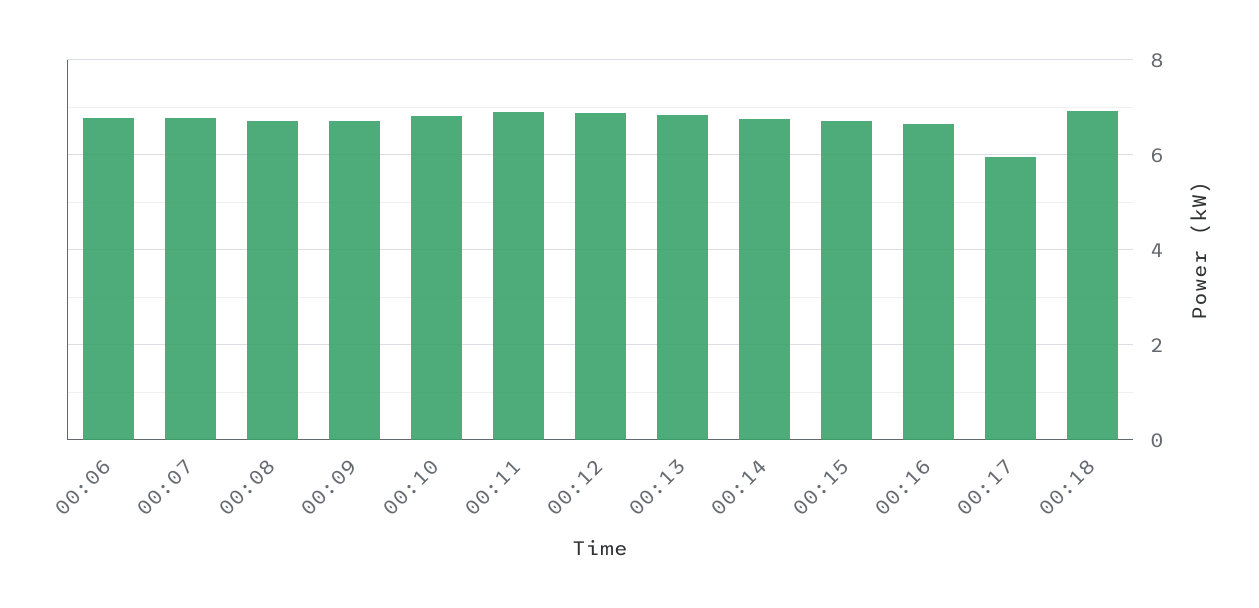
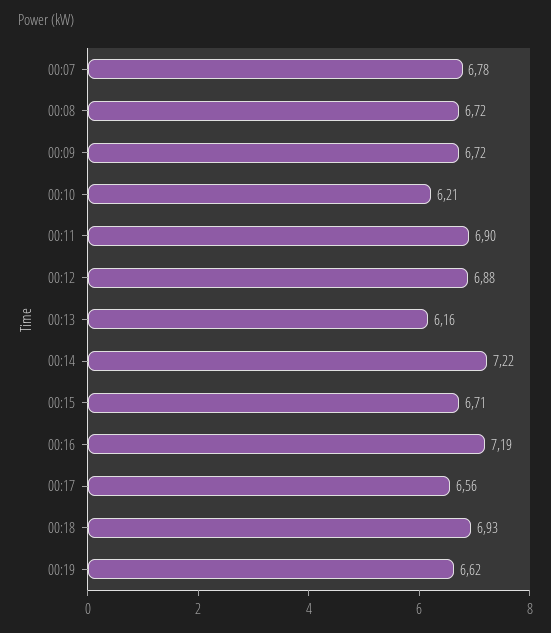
00:06: 6.8 -> none
00:10: 6.8 -> 6.21
00:13: 6.8 -> 6.16
00:14: 6.8 -> 7.22
00:16: 6.6 -> 7.19
00:17: 6 -> 6.56
00:19: none -> 6.62

